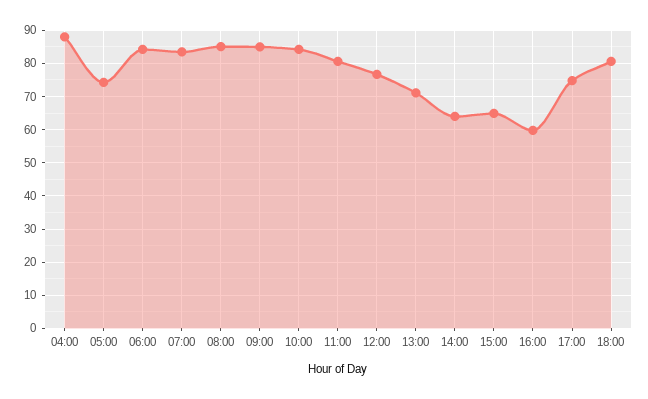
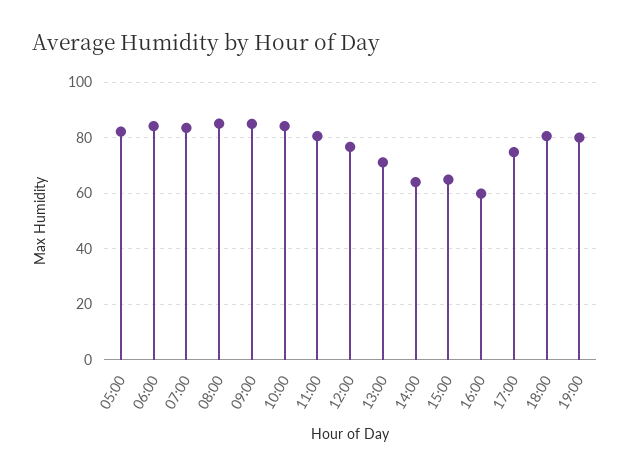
04:00: 88 -> none
05:00: 74 -> 82.5
19:00: none -> 80

